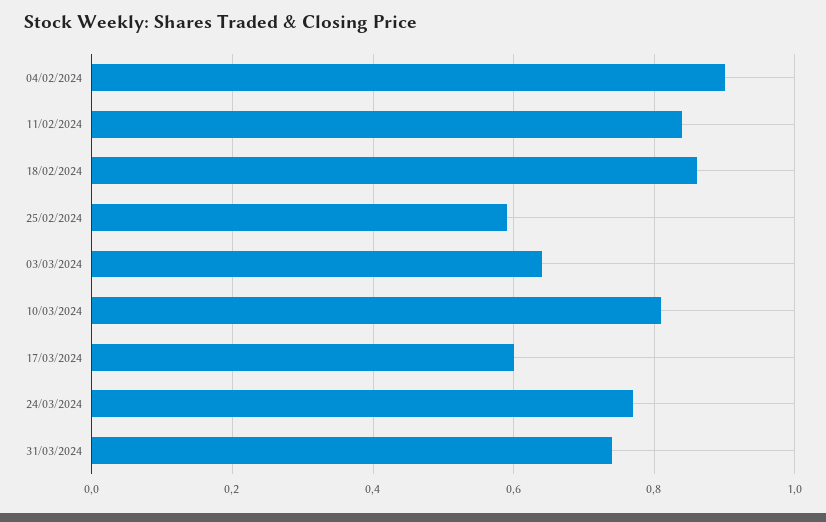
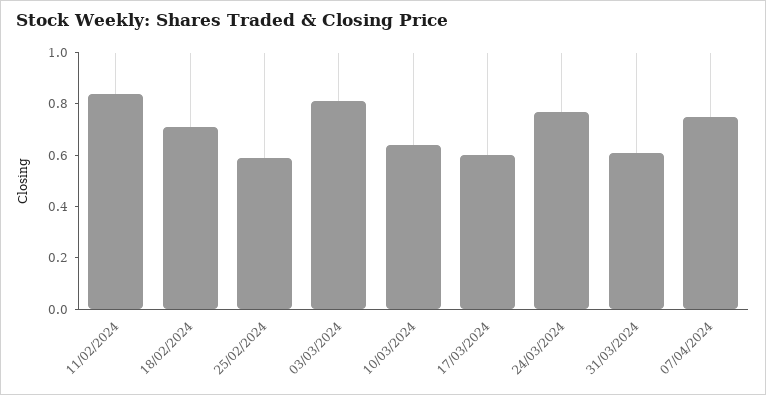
04/02/2024: 0.9 -> none
18/02/2024: 0.85 -> 0.7
03/03/2024: 0.65 -> 0.8
10/03/2024: 0.8 -> 0.65
31/03/2024: 0.75 -> 0.6
07/04/2024: none -> 0.75

